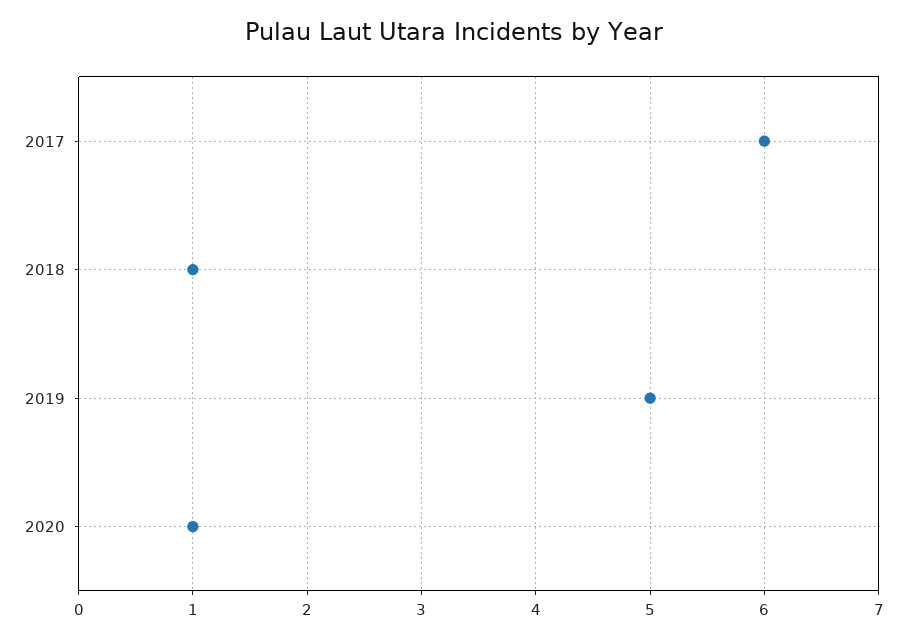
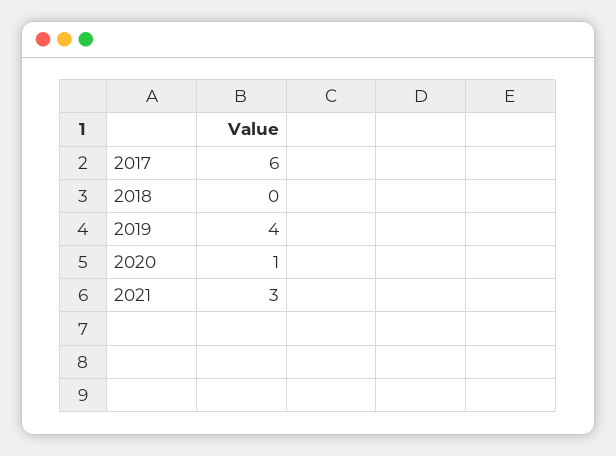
2018: 1 -> 0
2019: 5 -> 4
2021: none -> 3

